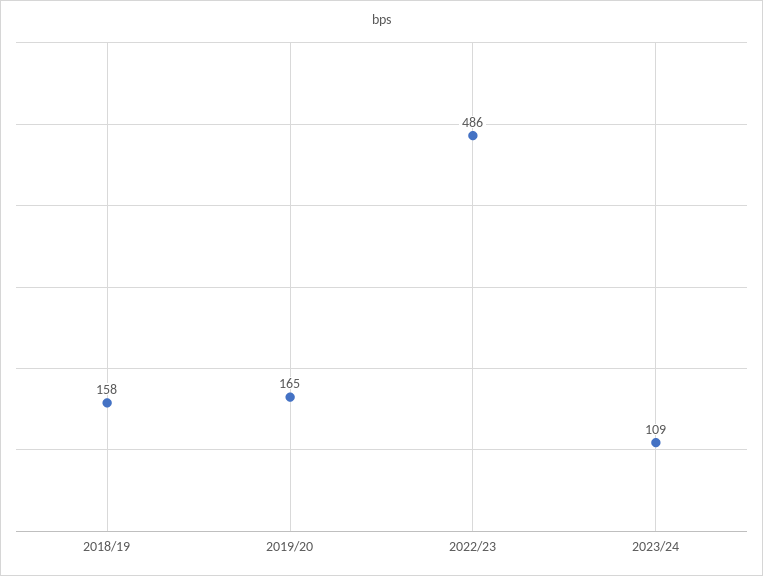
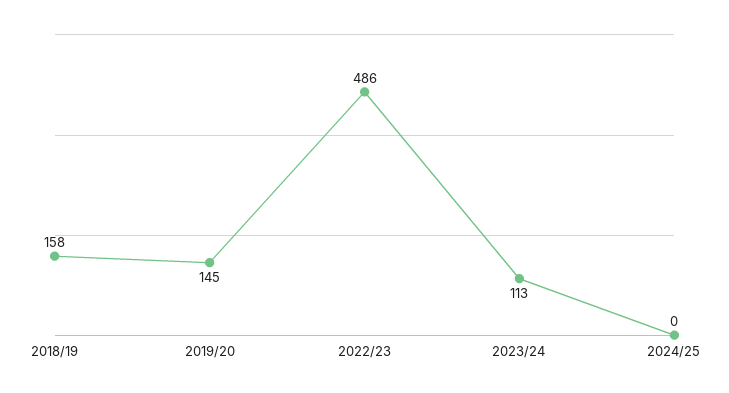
2019/20: 165 -> 145
2023/24: 109 -> 113
2024/25: none -> 0

